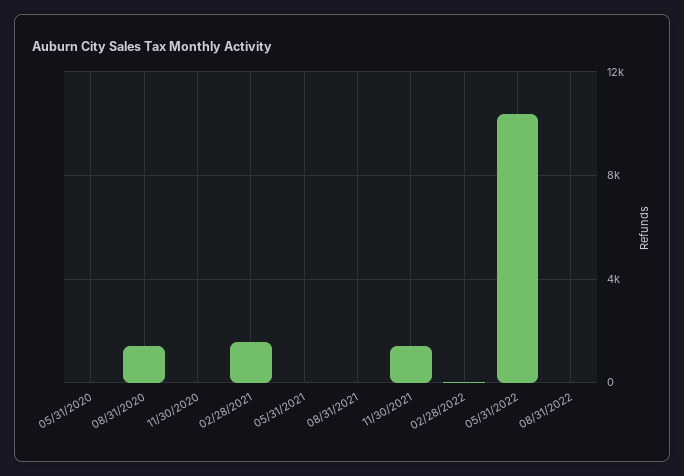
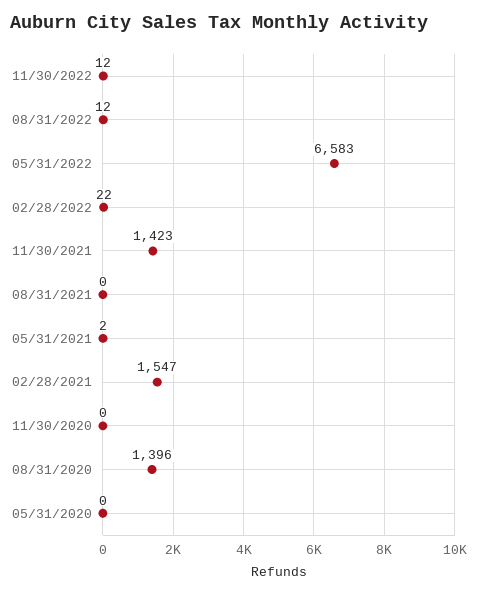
05/31/2022: 10500 -> 6583
11/30/2022: none -> 12

